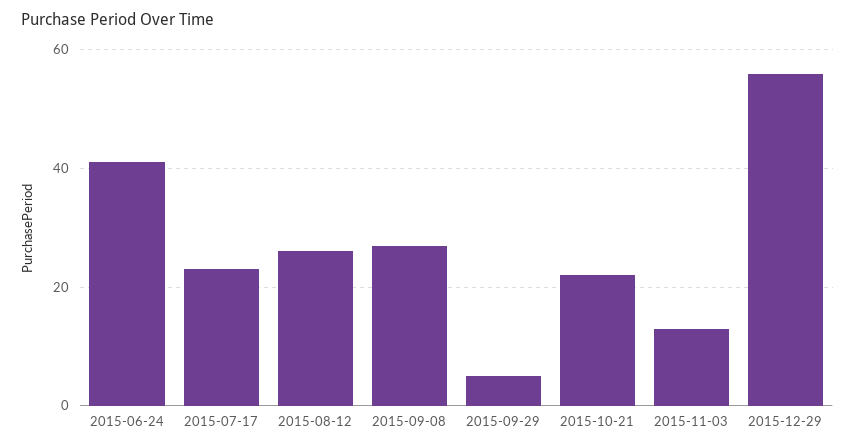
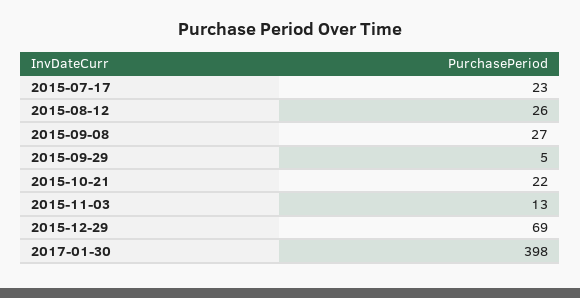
2015-06-24: 40 -> none
2015-12-29: 55 -> 69
2017-01-30: none -> 398

